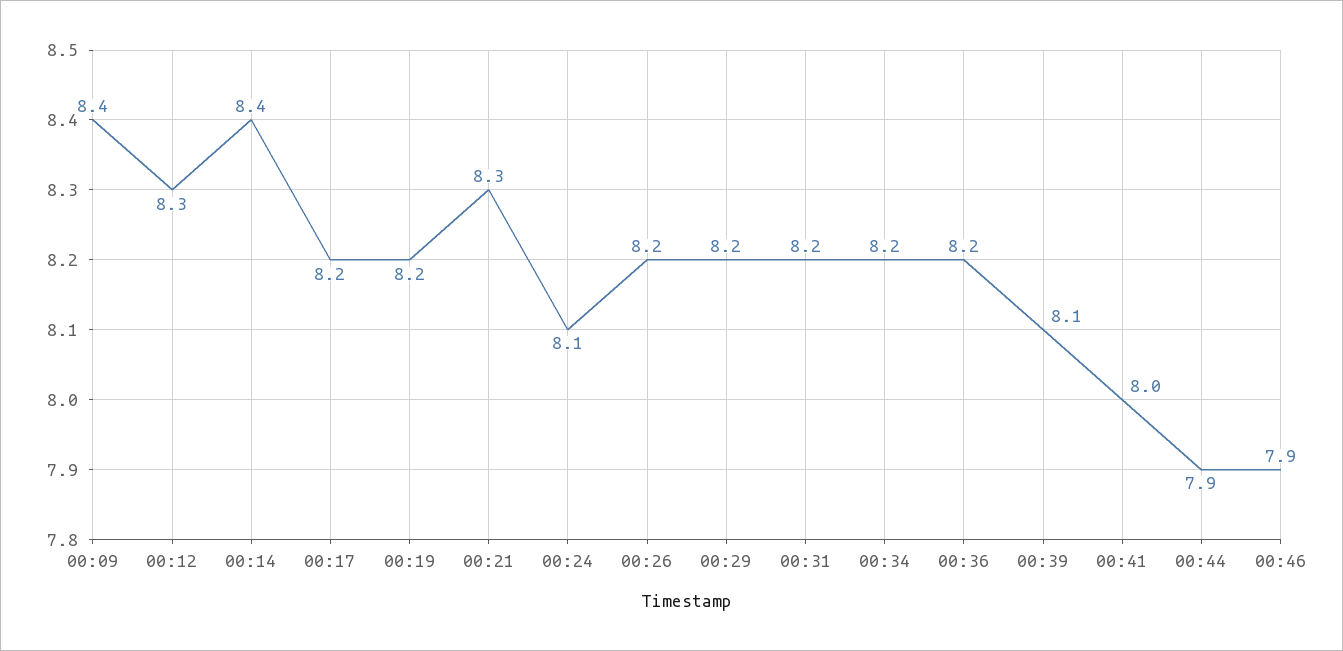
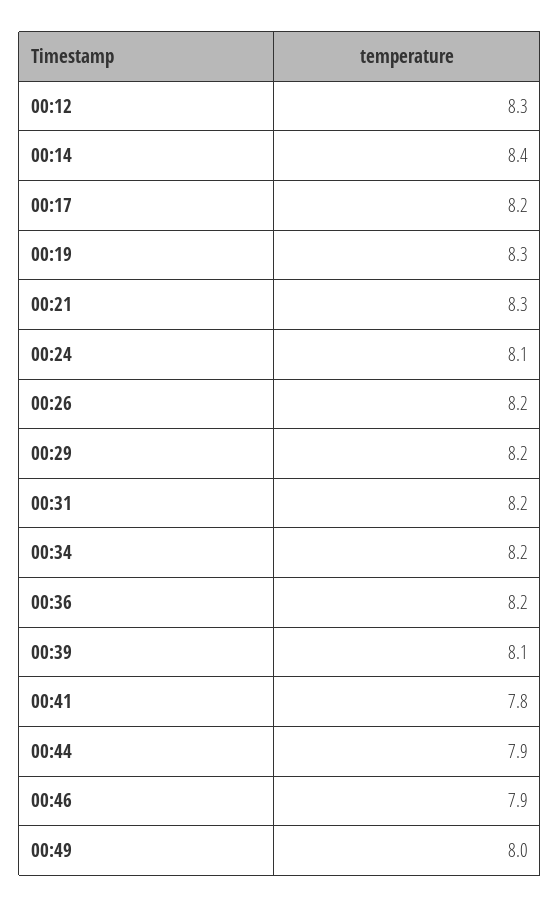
00:09: 8.4 -> none
00:19: 8.2 -> 8.3
00:41: 8 -> 7.8
00:49: none -> 8

